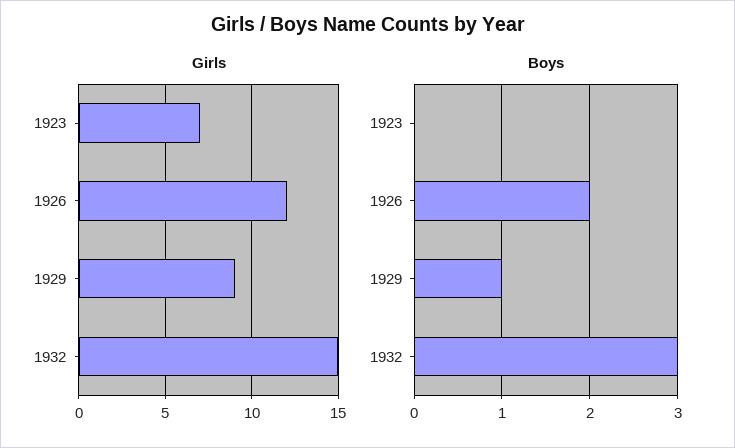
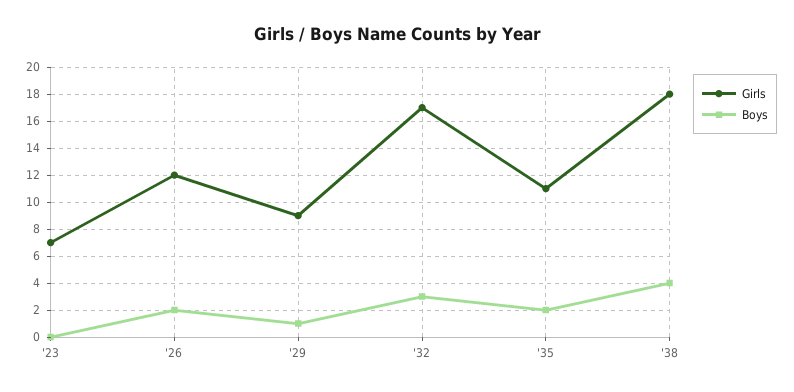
Girls, 1932: 15 -> 17
Girls, '35: none -> 11
Boys, '35: none -> 2
Girls, '38: none -> 18
Boys, '38: none -> 4

